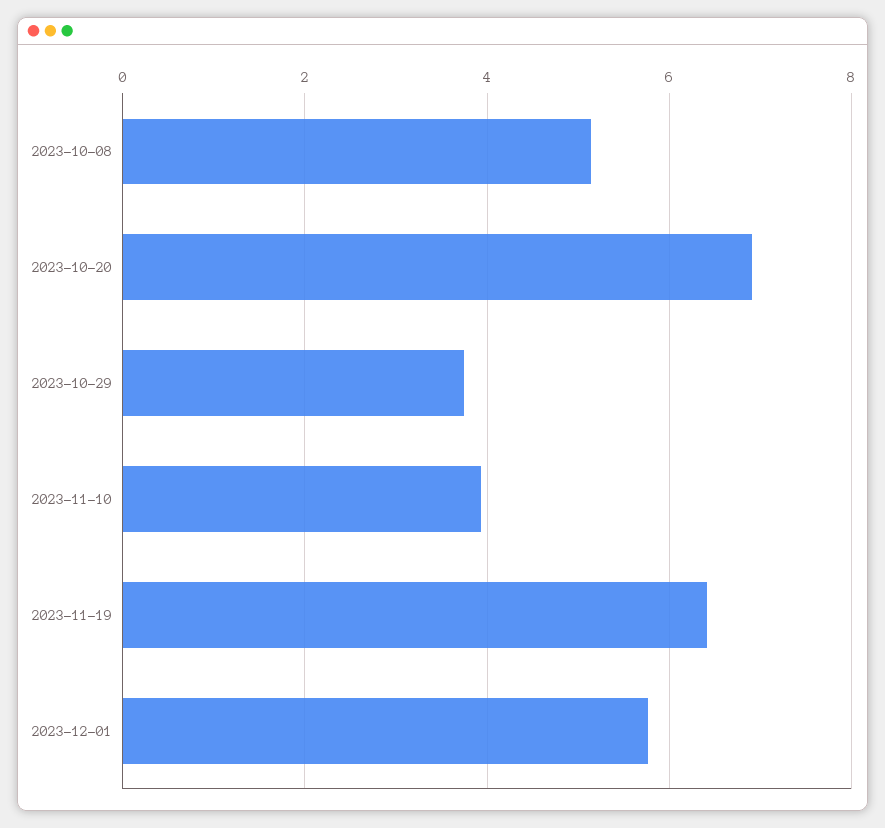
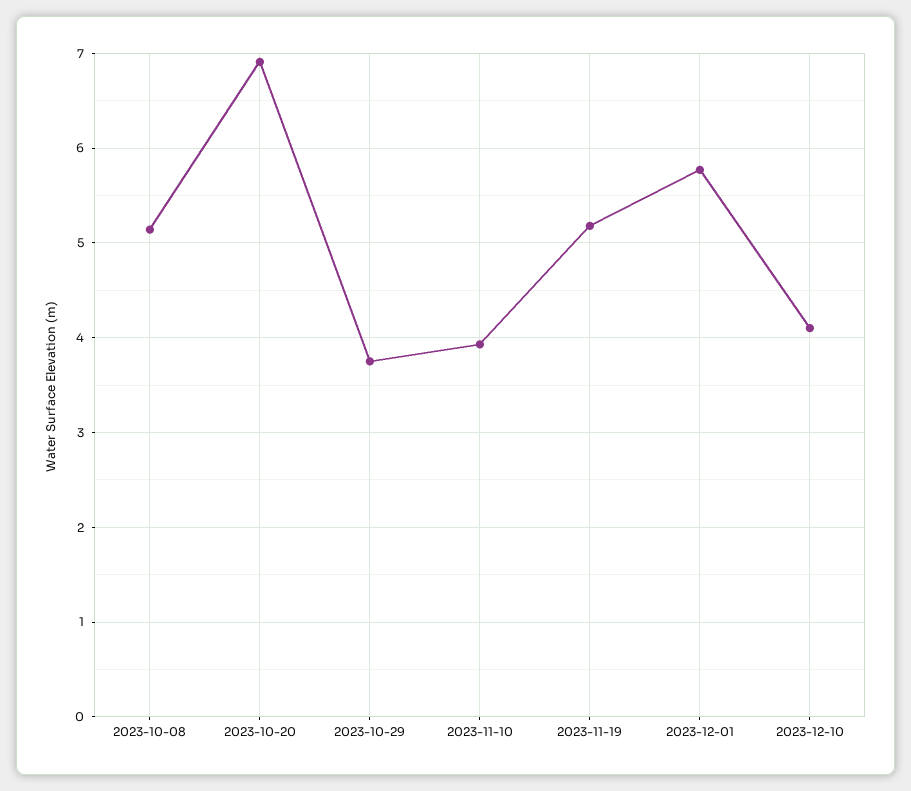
2023-11-19: 6.4 -> 5.2
2023-12-10: none -> 4.1

